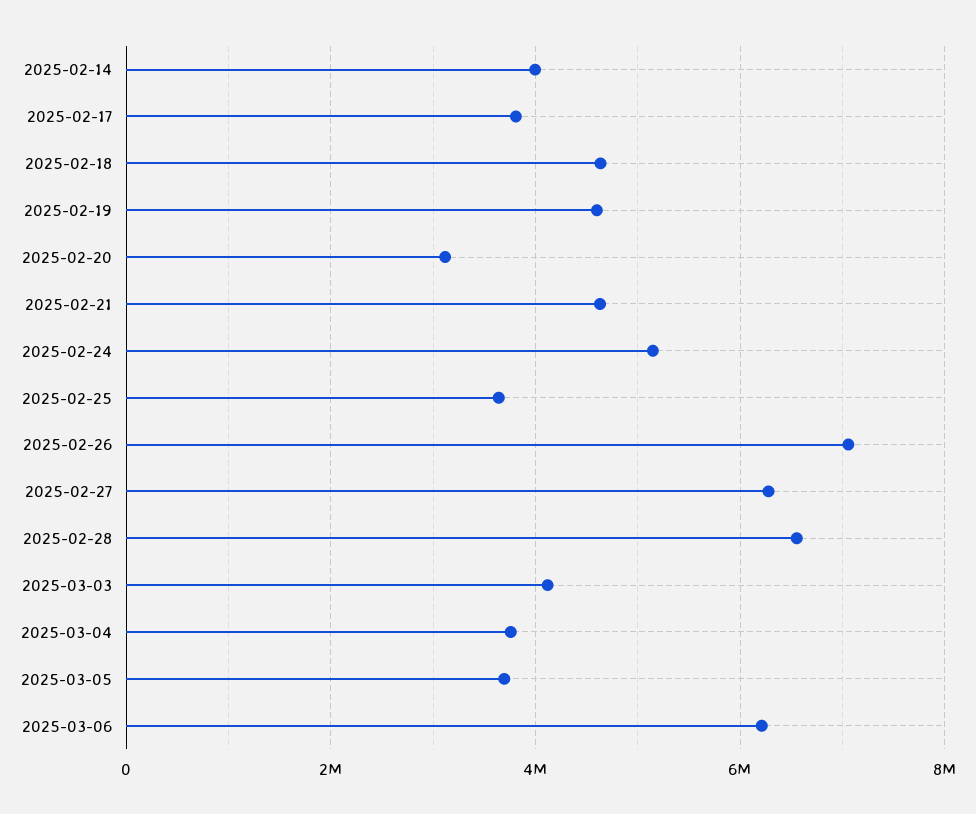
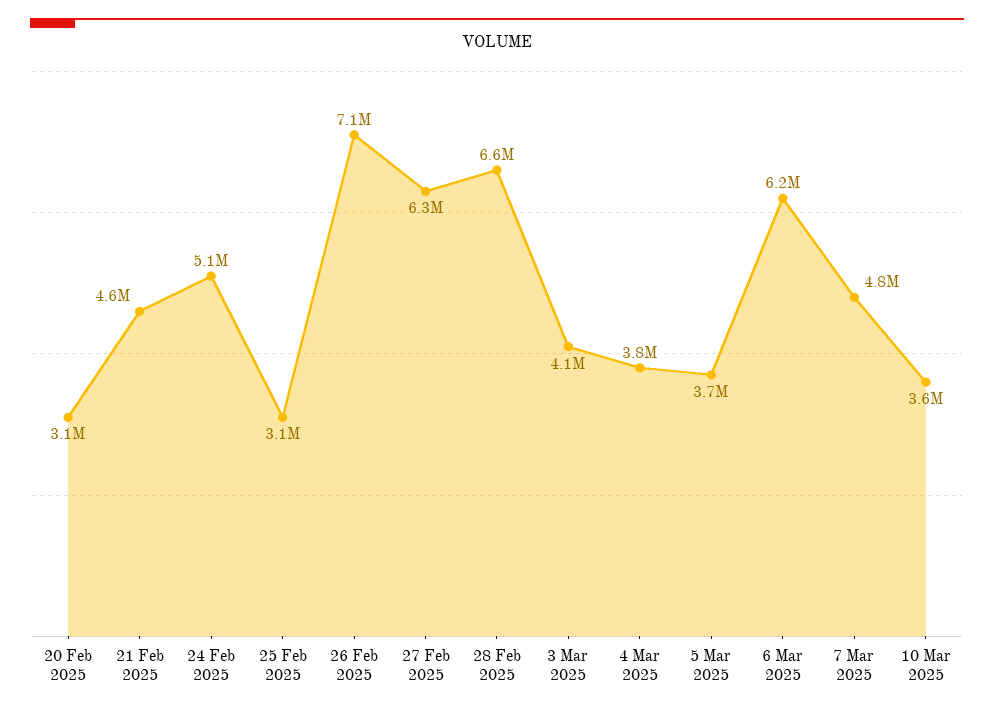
2025-02-14: 4000000 -> none
2025-02-17: 3800000 -> none
2025-02-18: 4600000 -> none
2025-02-19: 4600000 -> none
2025-02-25: 3600000 -> 3100000
7 Mar 2025: none -> 4800000
10 Mar 2025: none -> 3600000

